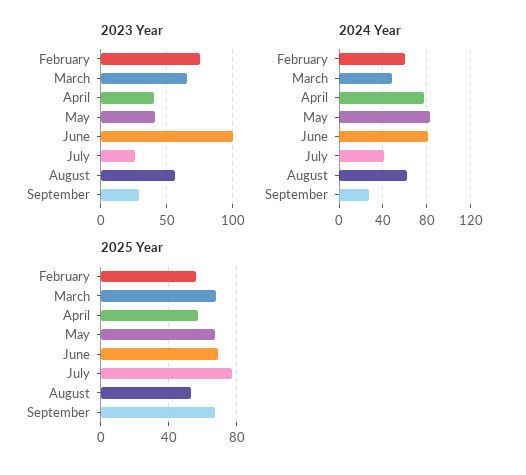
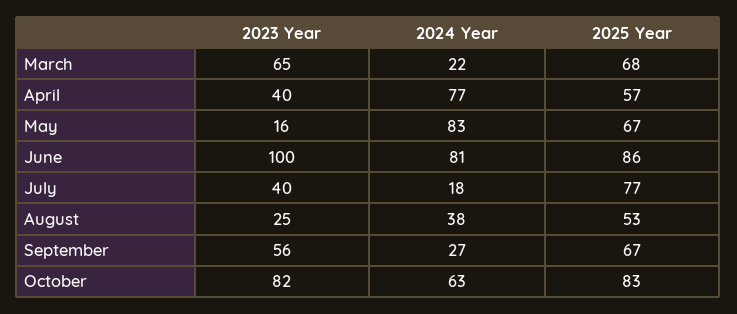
2023 Year, February: 75 -> none
2023 Year, May: 40 -> 16
2023 Year, July: 25 -> 40
2023 Year, August: 55 -> 25
2023 Year, September: 30 -> 56
2024 Year, February: 60 -> none
2024 Year, March: 50 -> 22
2024 Year, July: 40 -> 18
2024 Year, August: 60 -> 38
2025 Year, February: 55 -> none
2025 Year, June: 70 -> 86
2023 Year, October: none -> 82
2024 Year, October: none -> 63
2025 Year, October: none -> 83

